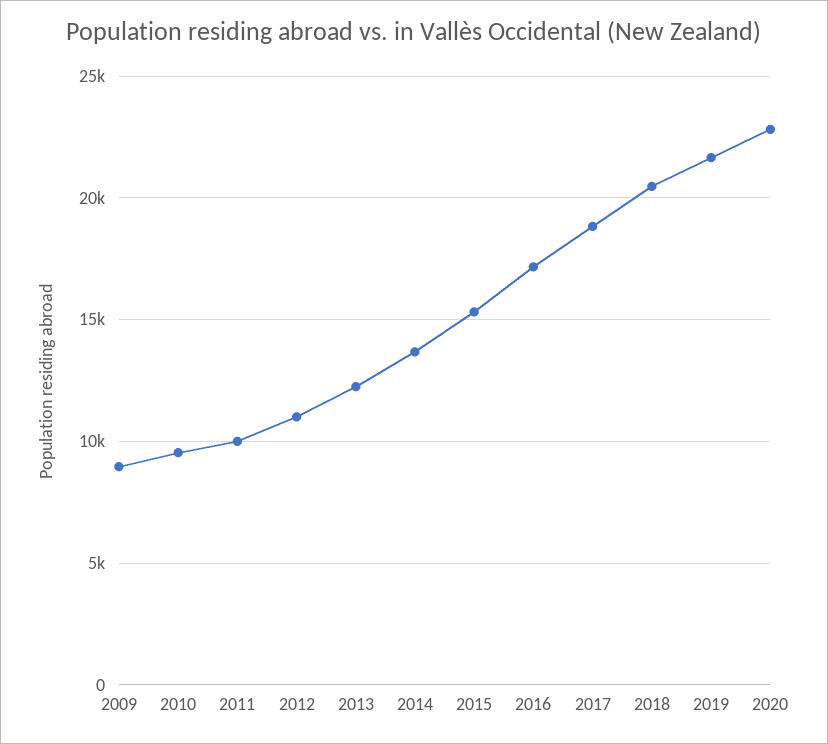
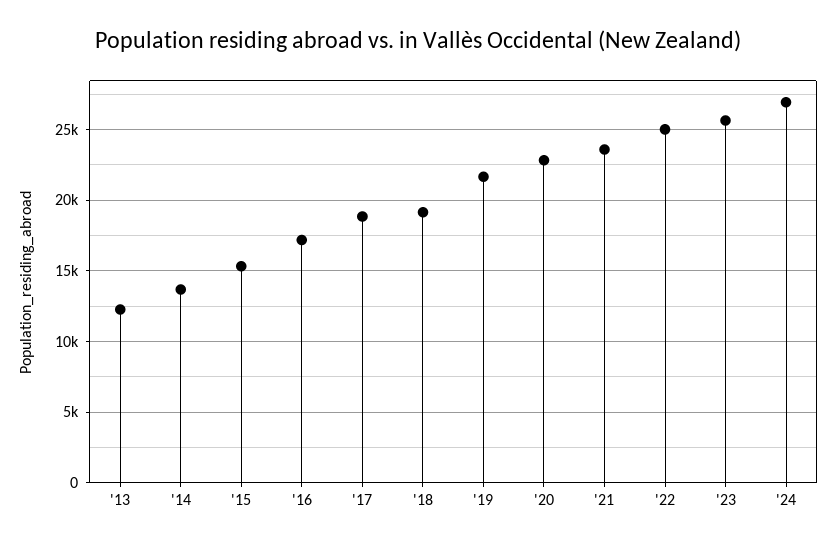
2009: 9000 -> none
2010: 9500 -> none
2011: 10000 -> none
2012: 11000 -> none
2018: 20500 -> 19000
'21: none -> 23500
'22: none -> 25000
'23: none -> 25500
'24: none -> 27000

